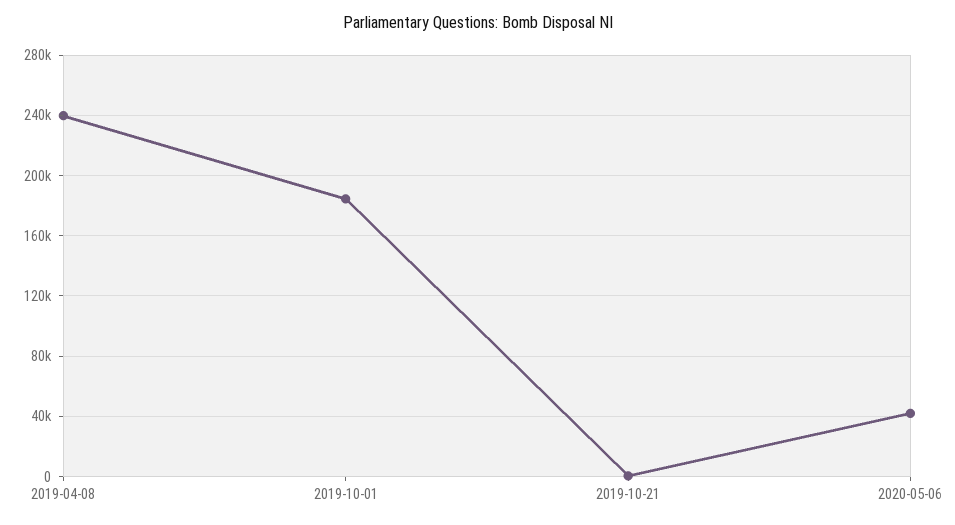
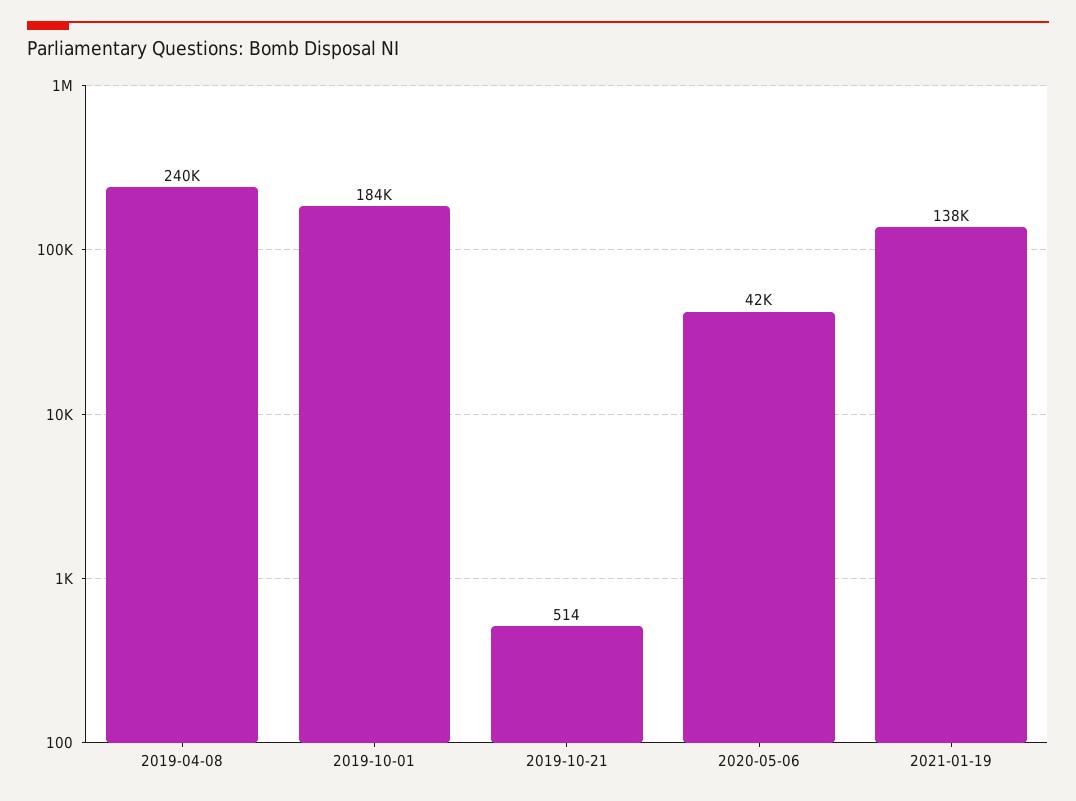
2021-01-19: none -> 138000

